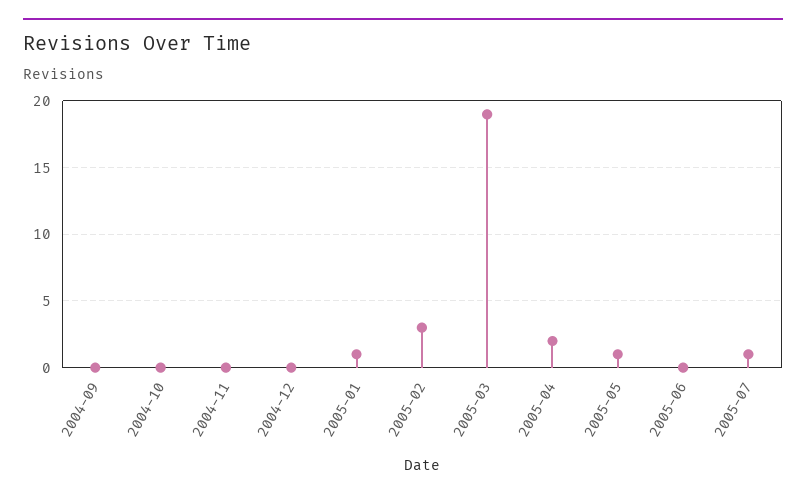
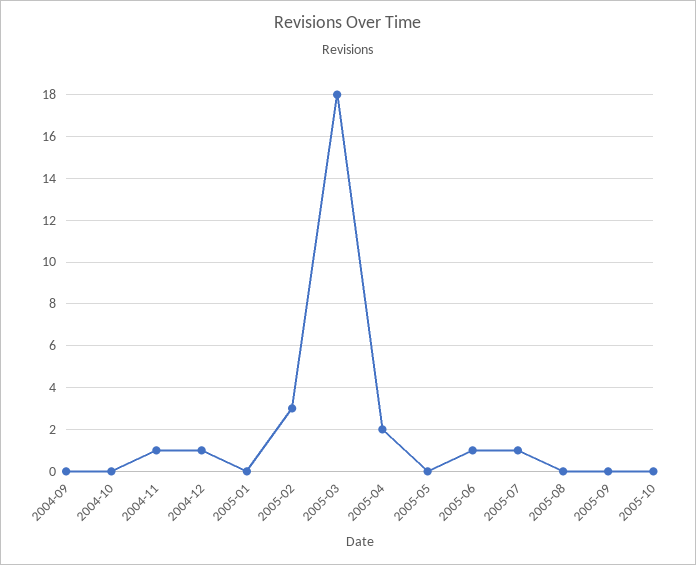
2004-11: 0 -> 1
2004-12: 0 -> 1
2005-01: 1 -> 0
2005-03: 19 -> 18
2005-05: 1 -> 0
2005-06: 0 -> 1
2005-08: none -> 0
2005-09: none -> 0
2005-10: none -> 0

